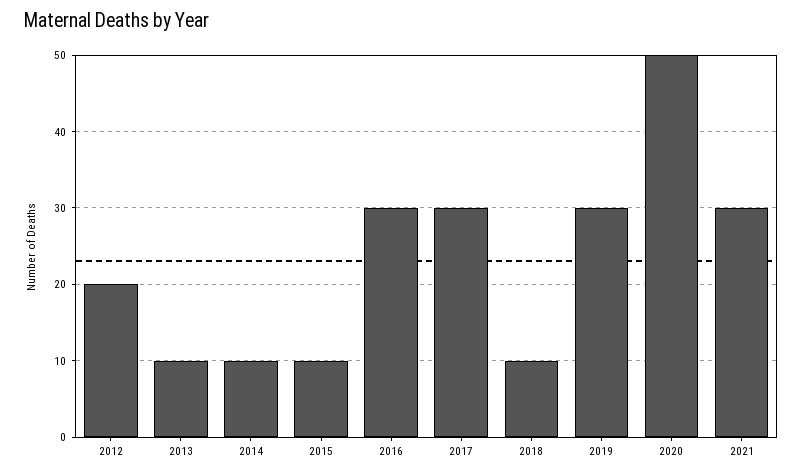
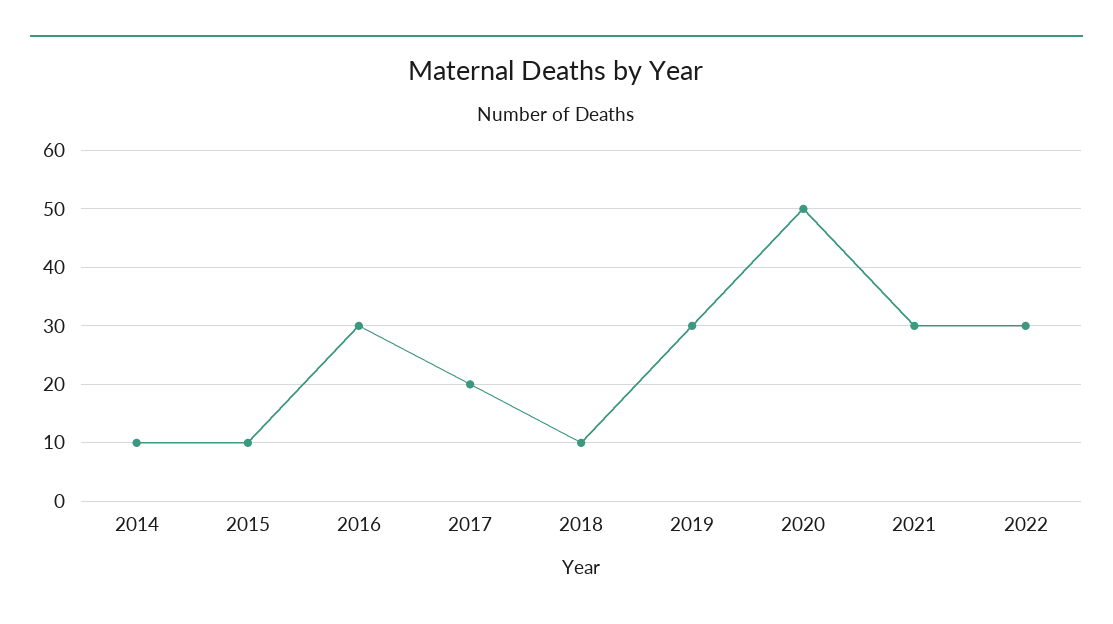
2012: 20 -> none
2013: 10 -> none
2017: 30 -> 20
2022: none -> 30

